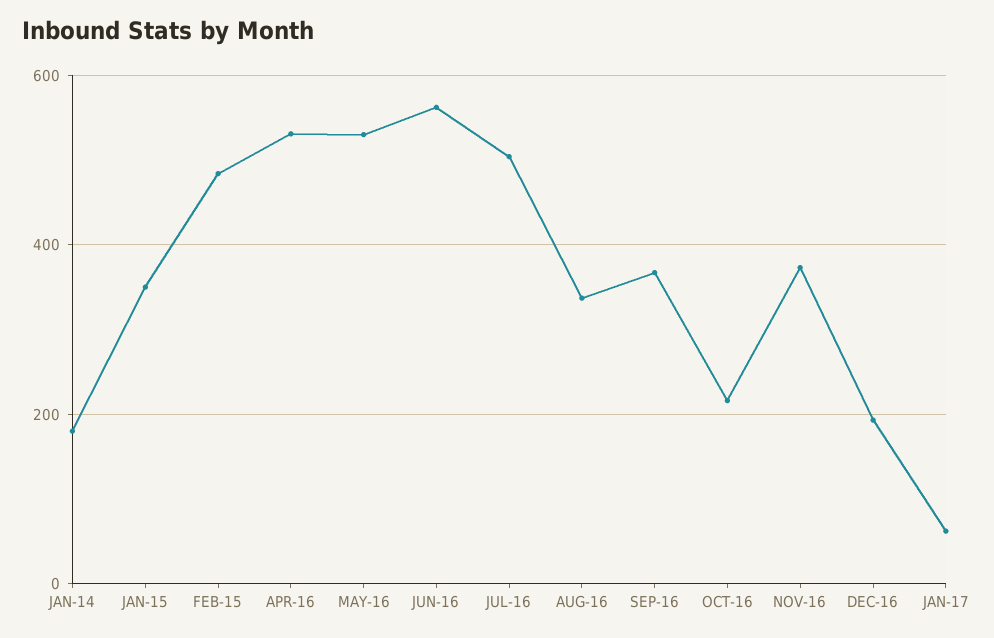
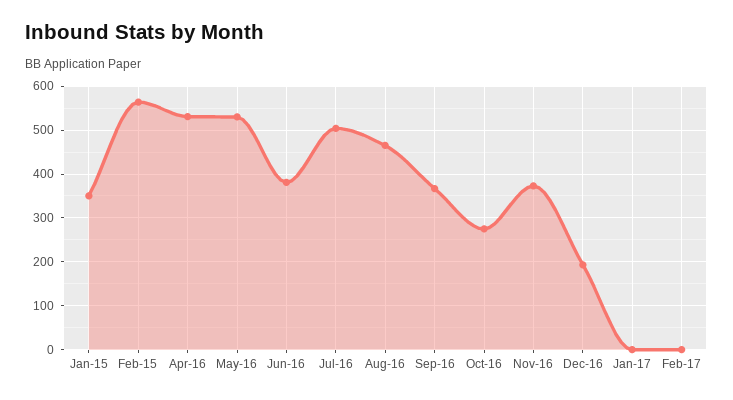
JAN-14: 180 -> none
FEB-15: 480 -> 560
JUN-16: 560 -> 380
AUG-16: 340 -> 460
OCT-16: 220 -> 280
JAN-17: 60 -> 0
Feb-17: none -> 0

